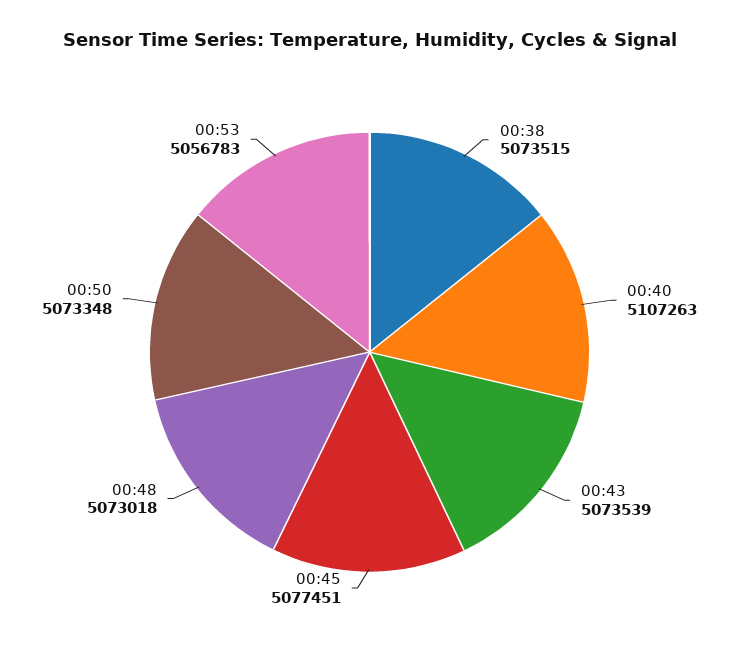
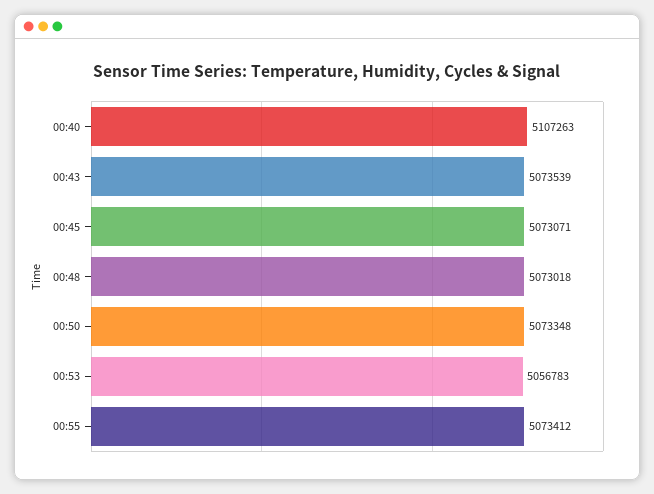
00:38: 5073515 -> none
00:45: 5077451 -> 5073071
00:55: none -> 5073412

